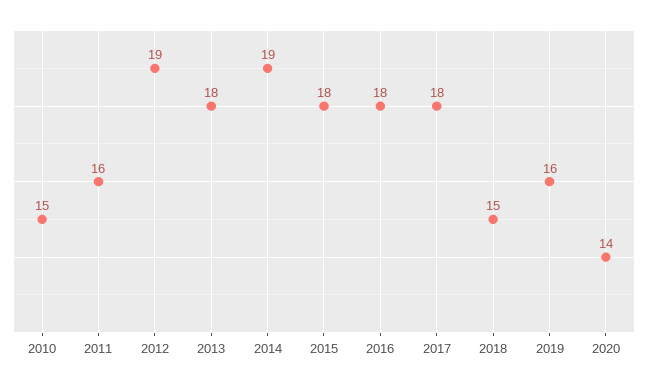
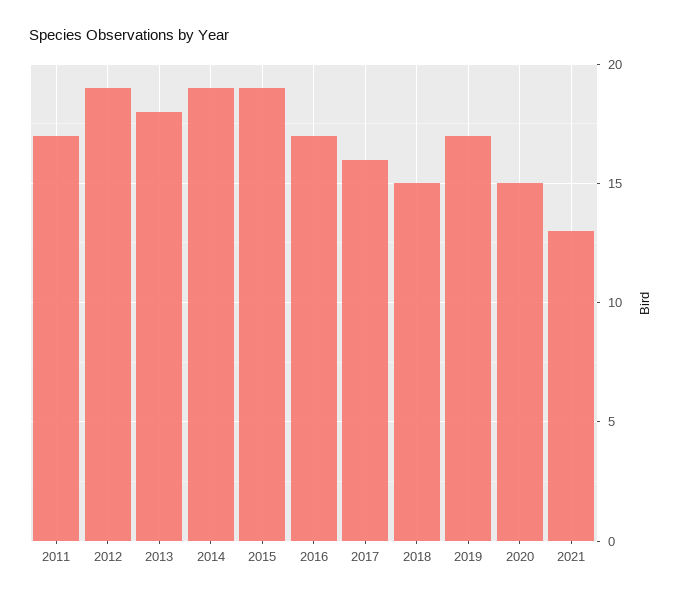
2010: 15 -> none
2011: 16 -> 17
2015: 18 -> 19
2016: 18 -> 17
2017: 18 -> 16
2019: 16 -> 17
2020: 14 -> 15
2021: none -> 13

